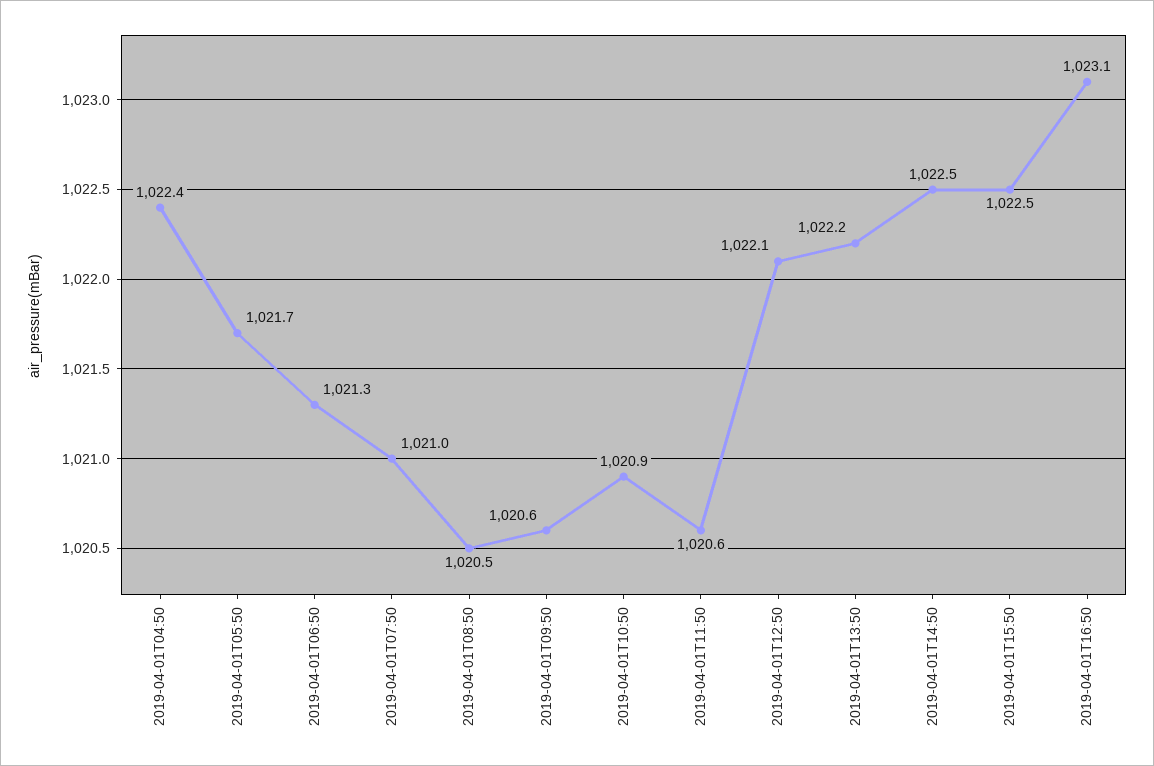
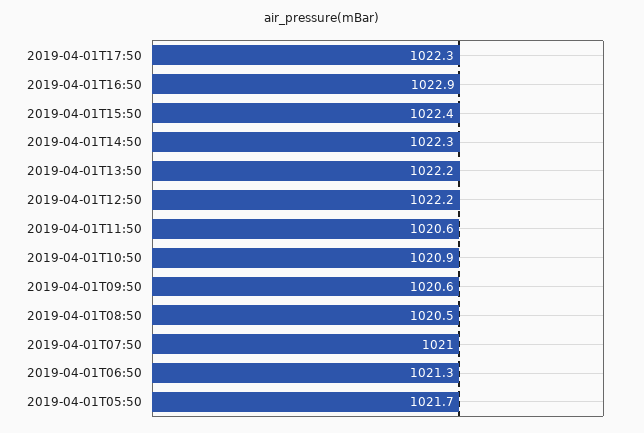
2019-04-01T04:50: 1022.4 -> none
2019-04-01T12:50: 1022.1 -> 1022.2
2019-04-01T14:50: 1022.5 -> 1022.3
2019-04-01T15:50: 1022.5 -> 1022.4
2019-04-01T16:50: 1023.1 -> 1022.9
2019-04-01T17:50: none -> 1022.3

